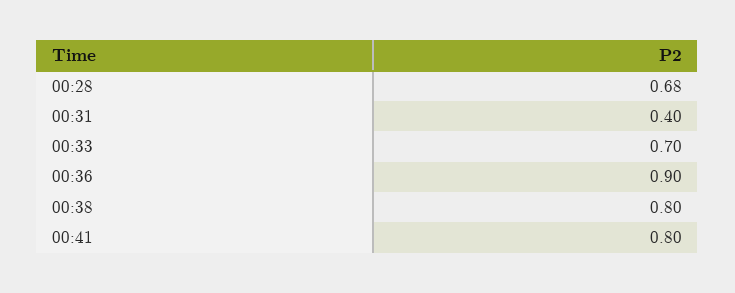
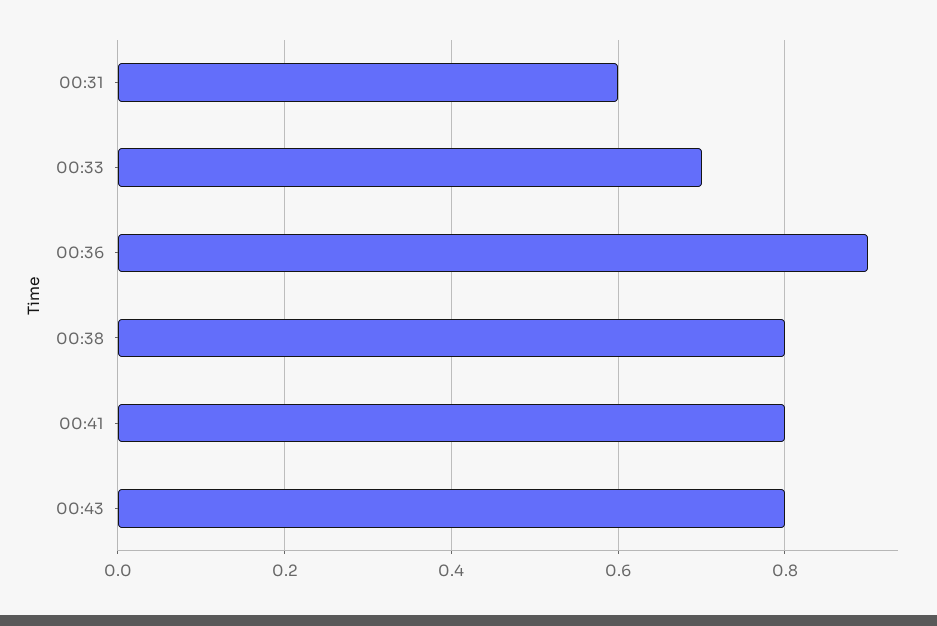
00:28: 0.68 -> none
00:31: 0.4 -> 0.6
00:43: none -> 0.8

